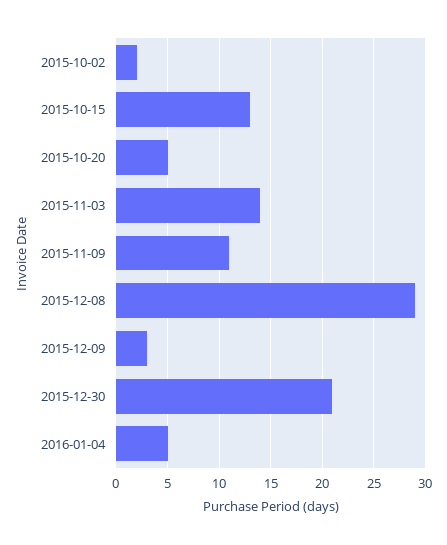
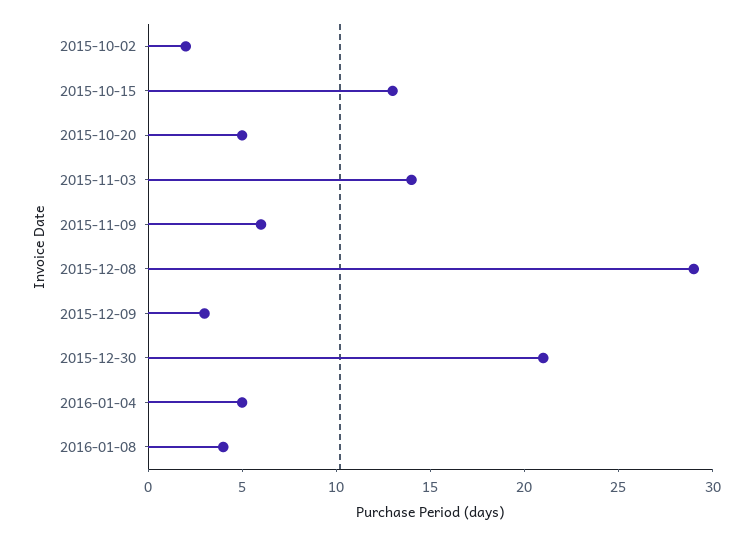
2015-11-09: 11 -> 6
2016-01-08: none -> 4

